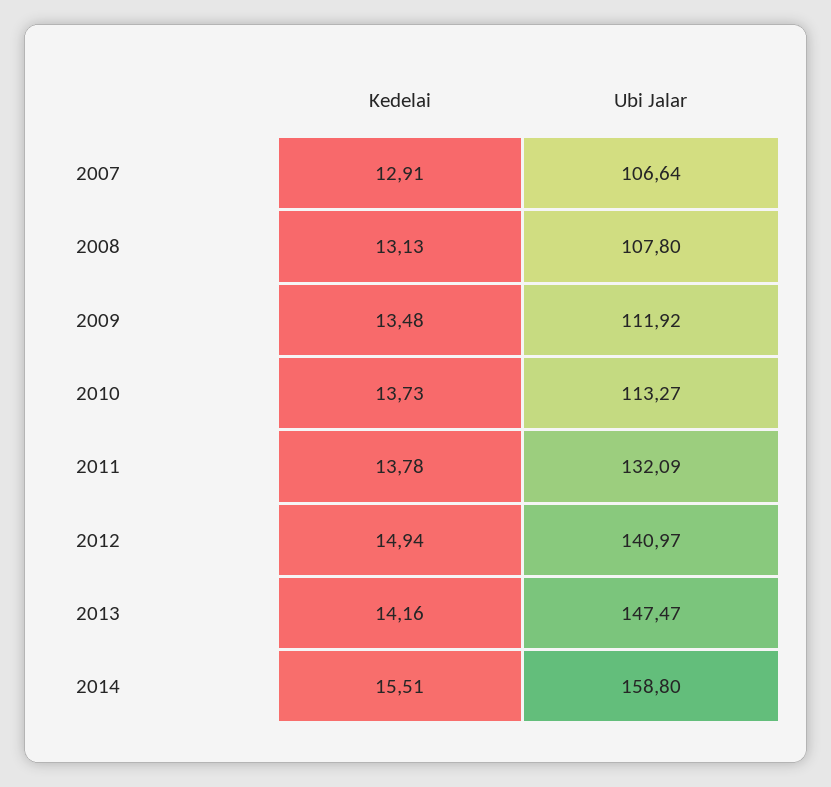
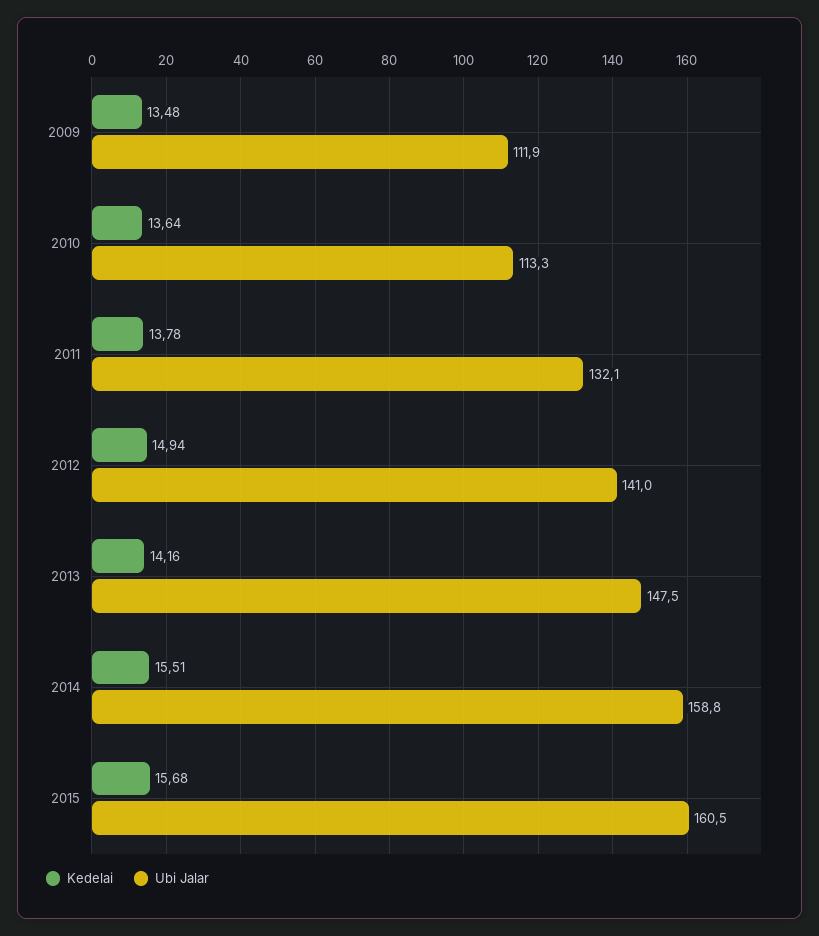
Kedelai, 2007: 12.91 -> none
Ubi Jalar, 2007: 106.64 -> none
Kedelai, 2008: 13.13 -> none
Ubi Jalar, 2008: 107.8 -> none
Kedelai, 2010: 13.73 -> 13.64
Kedelai, 2015: none -> 15.68
Ubi Jalar, 2015: none -> 160.5

